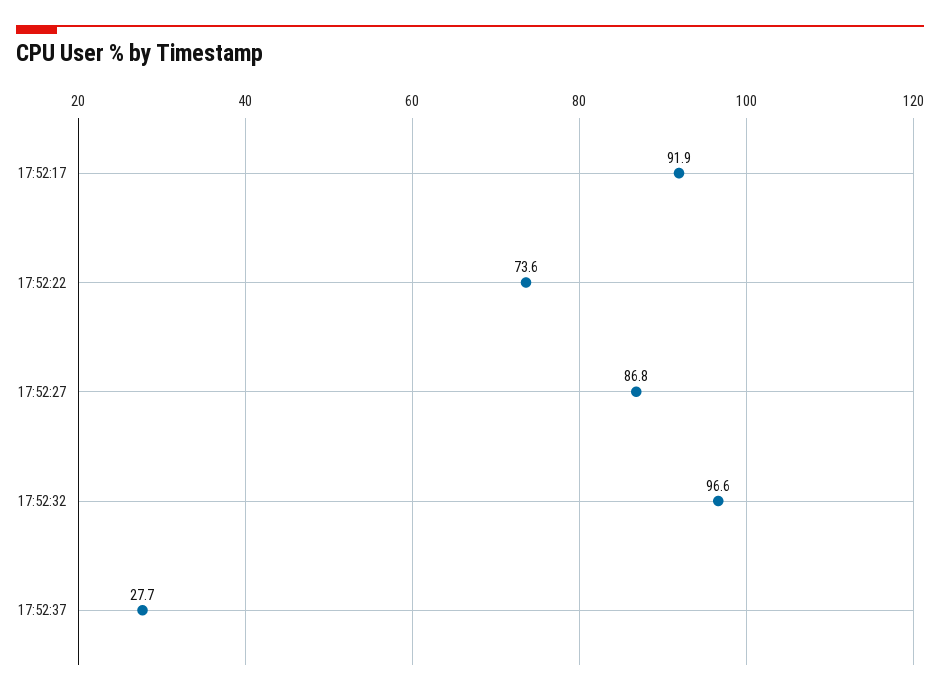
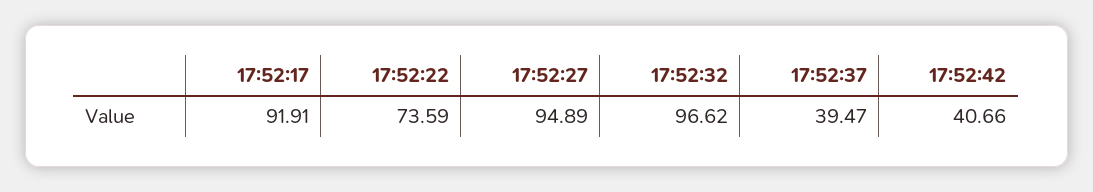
17:52:27: 86.8 -> 94.89
17:52:37: 27.7 -> 39.47
17:52:42: none -> 40.66

